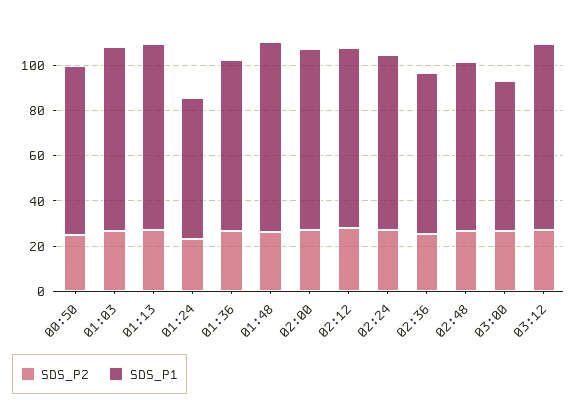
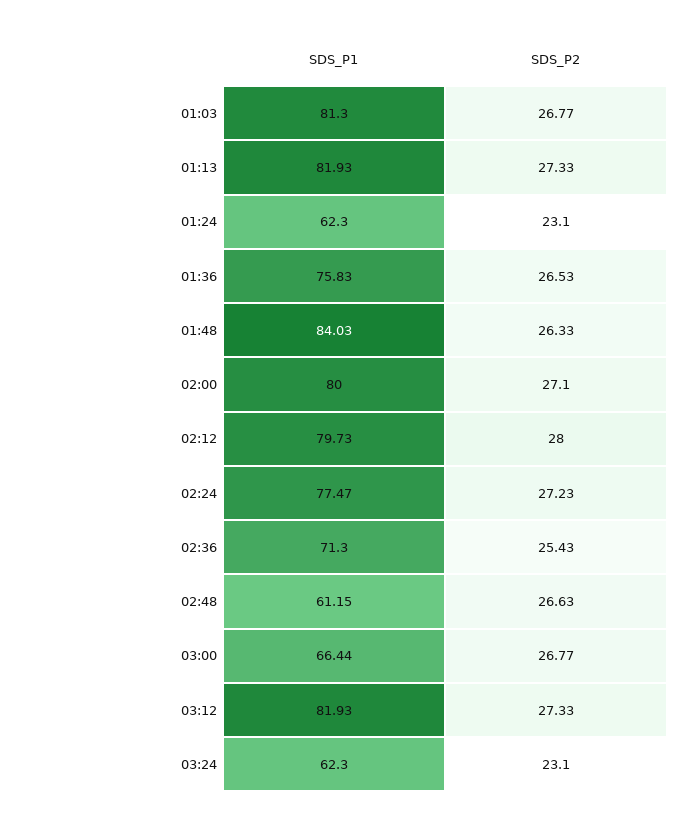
SDS_P2, 00:50: 25 -> none
SDS_P1, 00:50: 75 -> none
SDS_P1, 02:48: 75 -> 61.15
SDS_P1, 03:24: none -> 62.3
SDS_P2, 03:24: none -> 23.1

